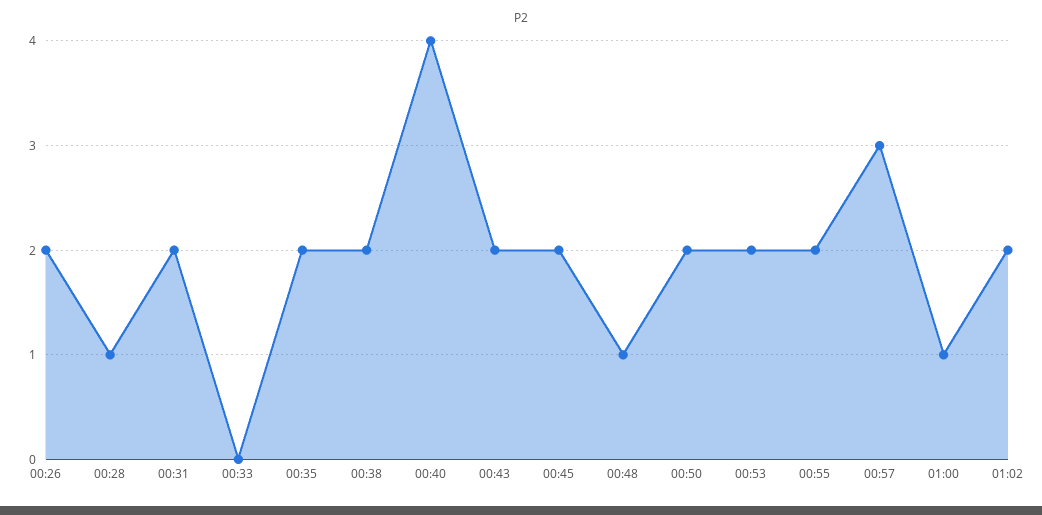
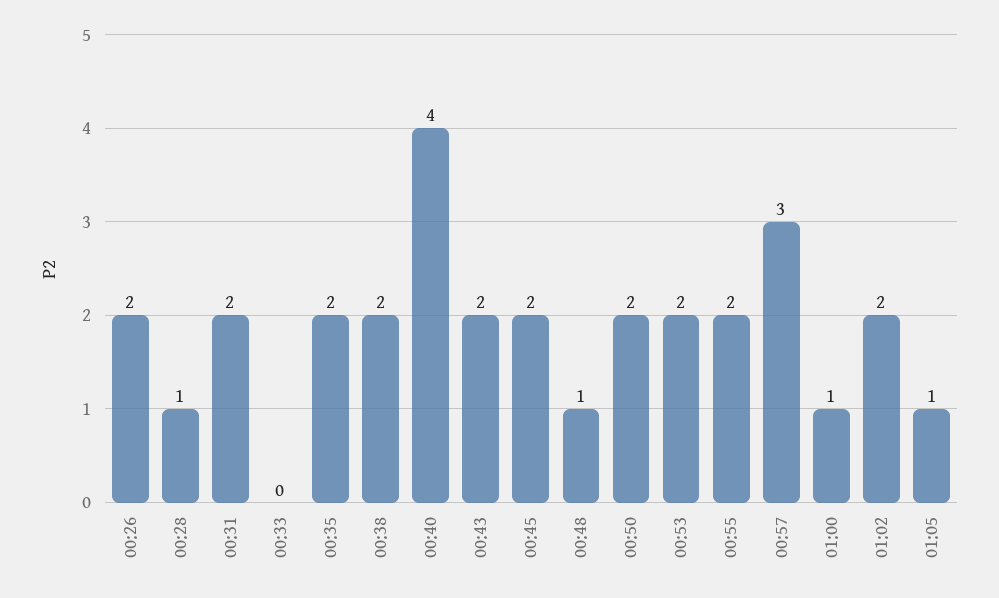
01:05: none -> 1

